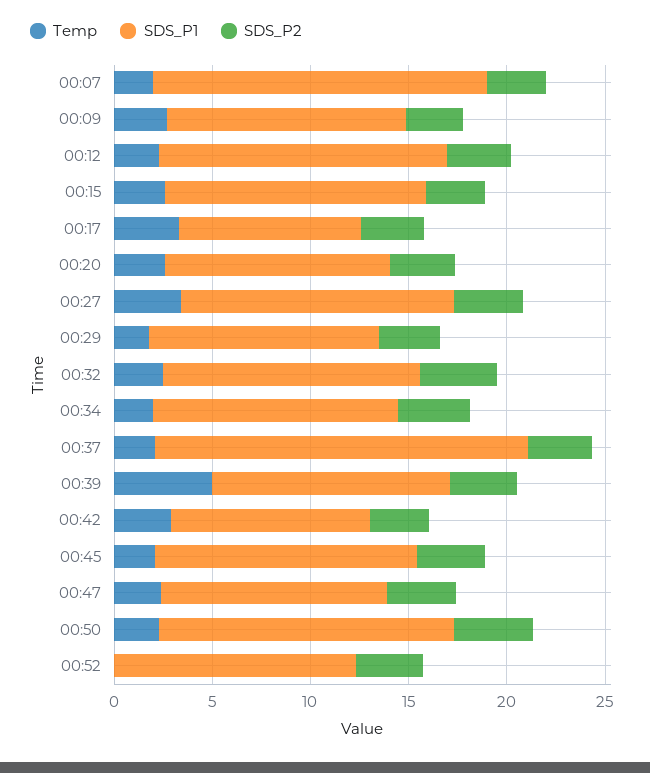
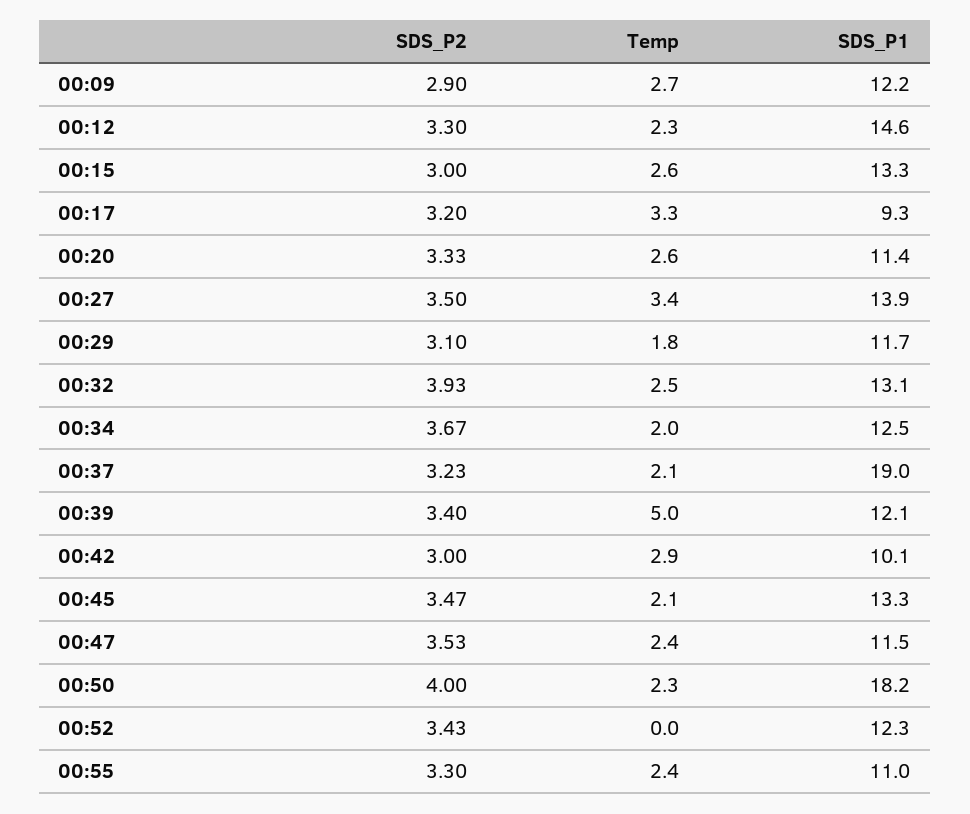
Temp, 00:07: 2 -> none
SDS_P1, 00:07: 17 -> none
SDS_P2, 00:07: 3 -> none
SDS_P1, 00:50: 15 -> 18.2
SDS_P2, 00:55: none -> 3.3
Temp, 00:55: none -> 2.4
SDS_P1, 00:55: none -> 11

